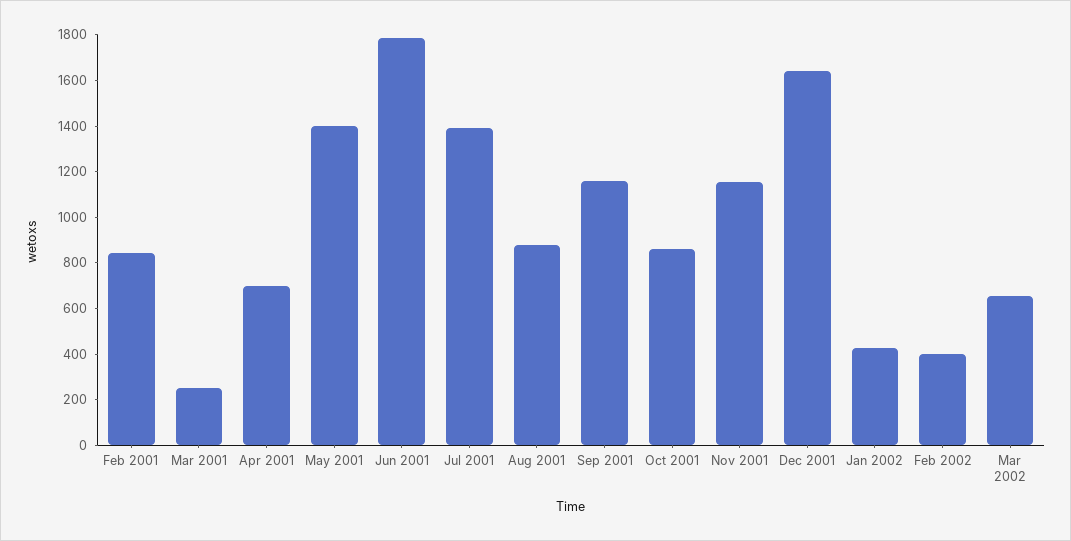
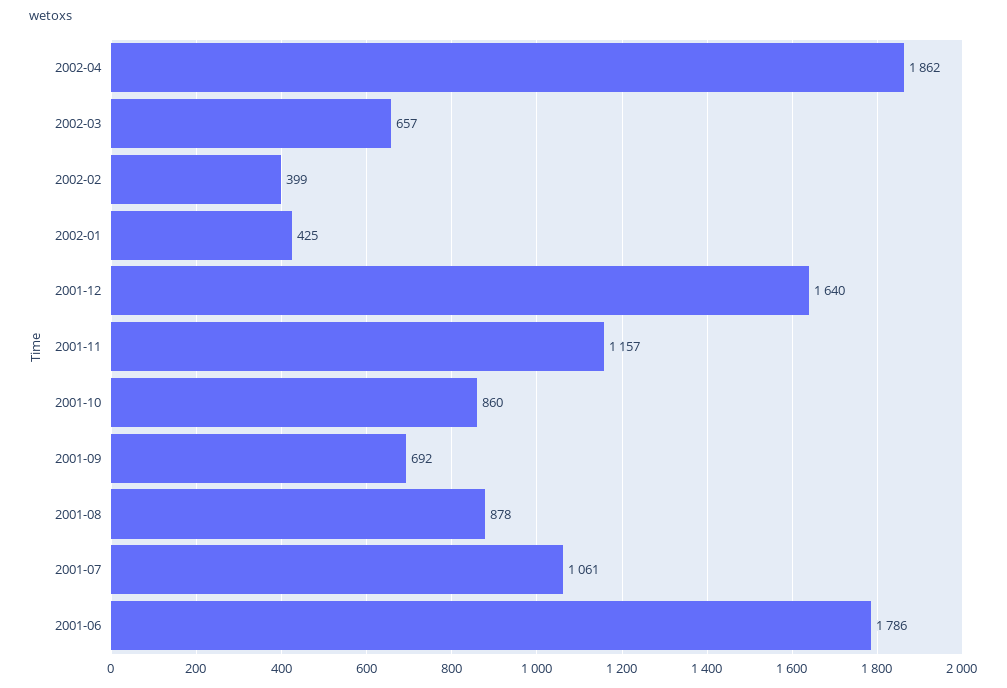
Feb 2001: 850 -> none
Mar 2001: 250 -> none
Apr 2001: 700 -> none
May 2001: 1400 -> none
Jul 2001: 1400 -> 1061
Sep 2001: 1150 -> 692
2002-04: none -> 1862

